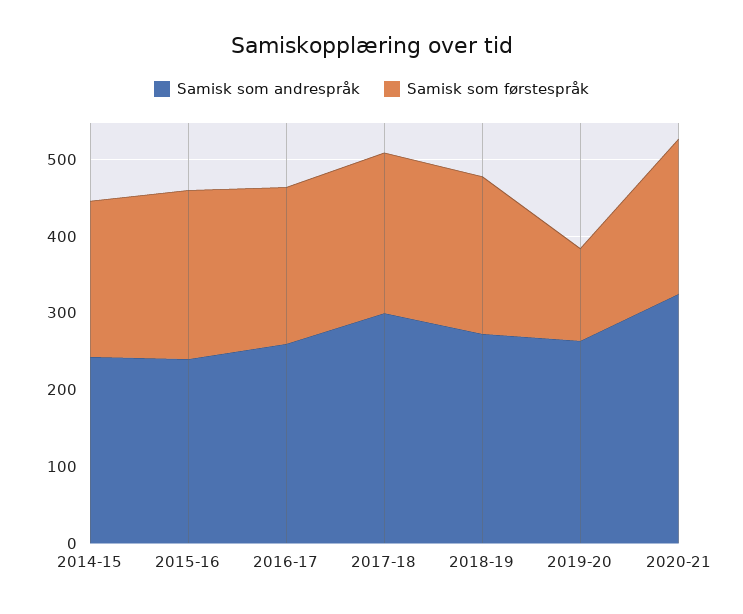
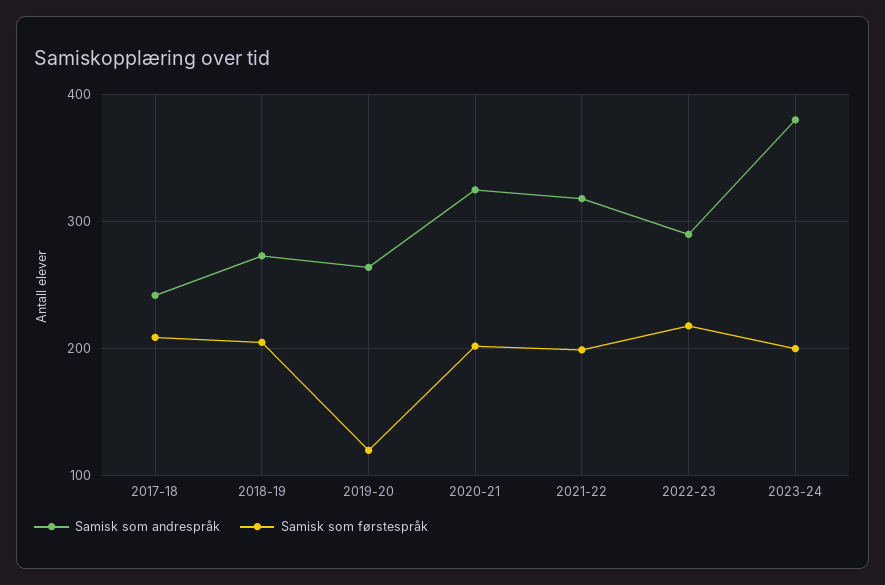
Samisk som andrespråk, 2014-15: 240 -> none
Samisk som førstespråk, 2014-15: 200 -> none
Samisk som andrespråk, 2015-16: 240 -> none
Samisk som førstespråk, 2015-16: 220 -> none
Samisk som andrespråk, 2016-17: 260 -> none
Samisk som førstespråk, 2016-17: 200 -> none
Samisk som andrespråk, 2017-18: 300 -> 240
Samisk som andrespråk, 2021-22: none -> 320
Samisk som førstespråk, 2021-22: none -> 200
Samisk som andrespråk, 2022-23: none -> 290
Samisk som førstespråk, 2022-23: none -> 220
Samisk som andrespråk, 2023-24: none -> 380
Samisk som førstespråk, 2023-24: none -> 200

